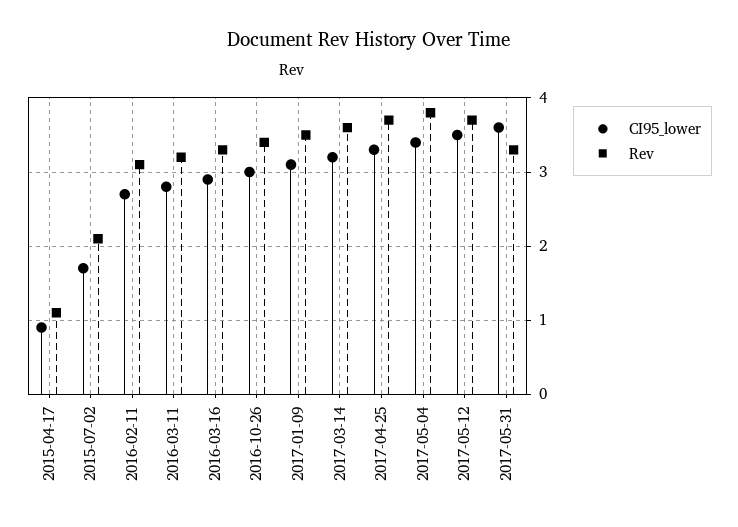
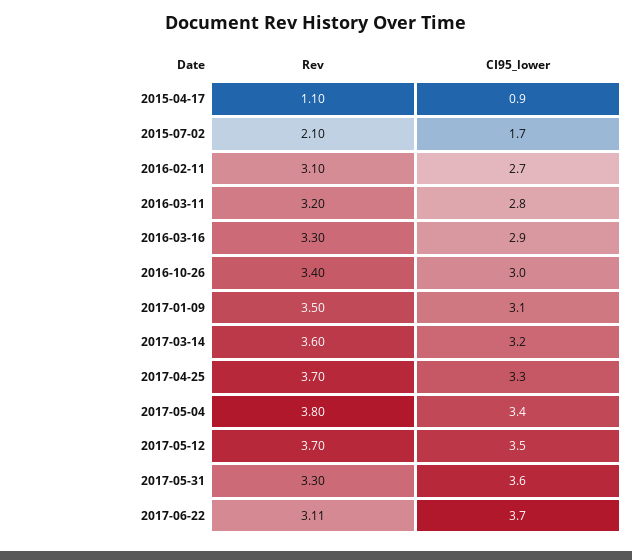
Rev, 2017-06-22: none -> 3.11
CI95_lower, 2017-06-22: none -> 3.7

